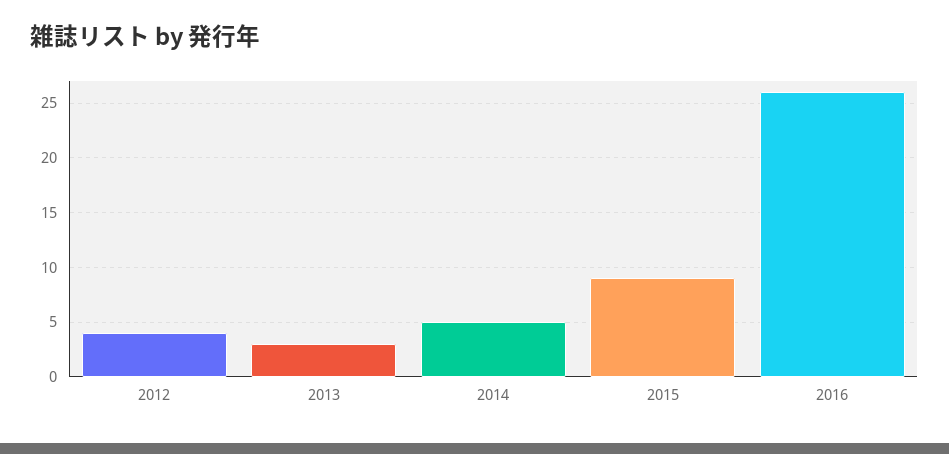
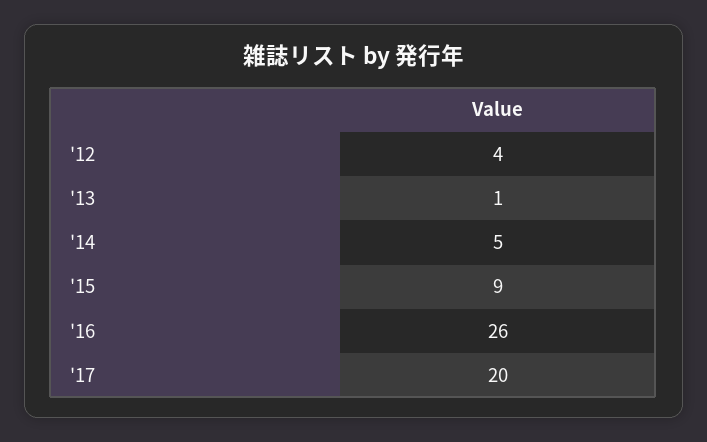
2013: 3 -> 1
'17: none -> 20

